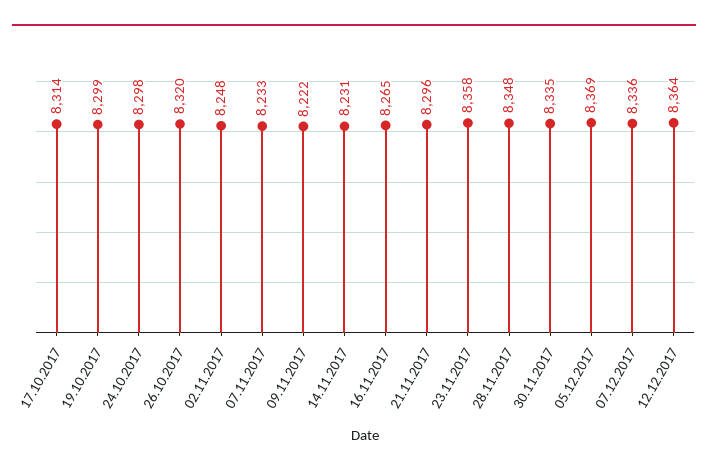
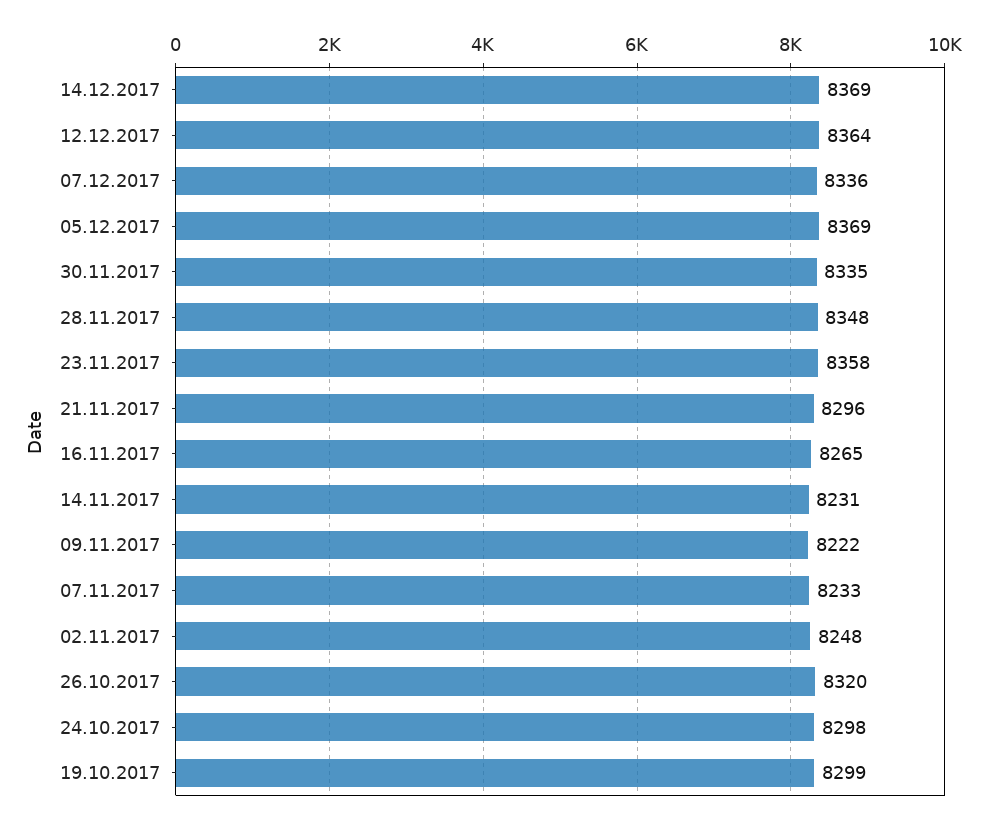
17.10.2017: 8314 -> none
14.12.2017: none -> 8369

